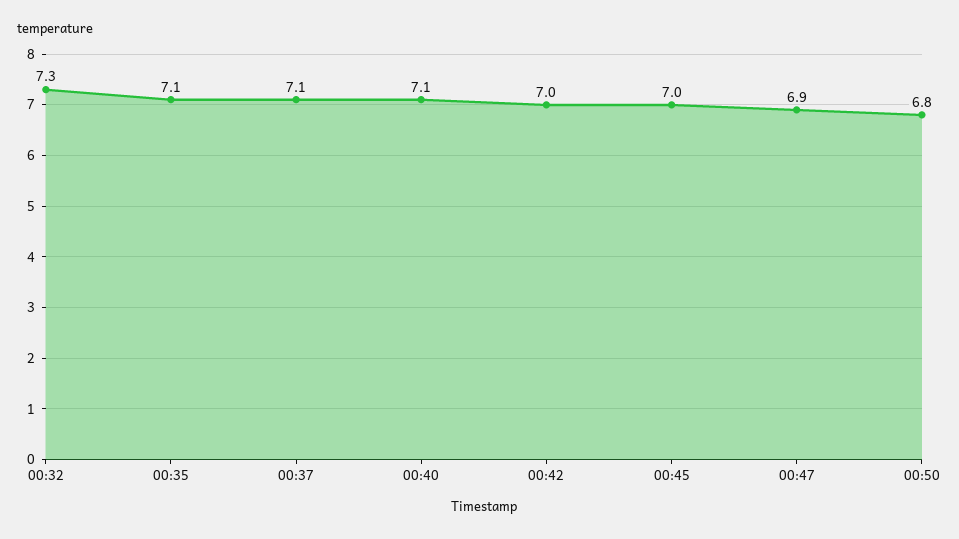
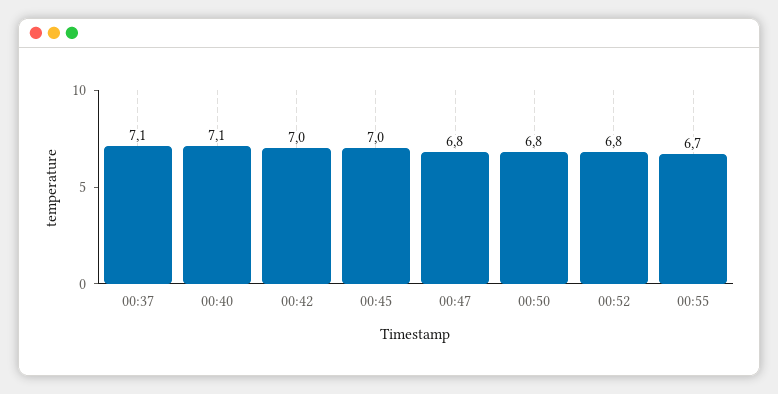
00:32: 7.3 -> none
00:35: 7.1 -> none
00:47: 6.9 -> 6.8
00:52: none -> 6.8
00:55: none -> 6.7

